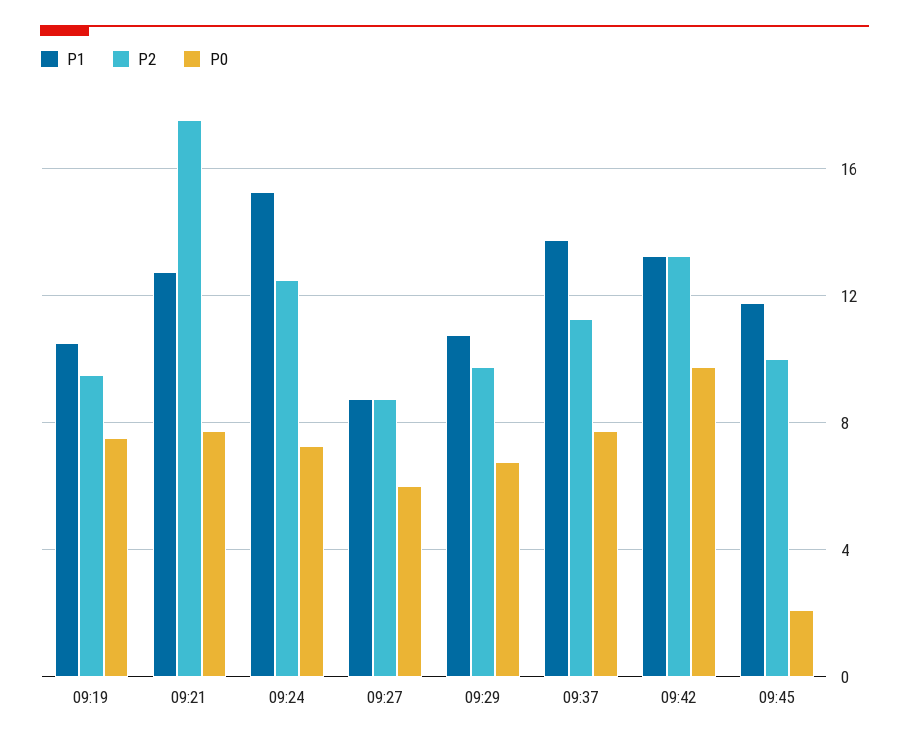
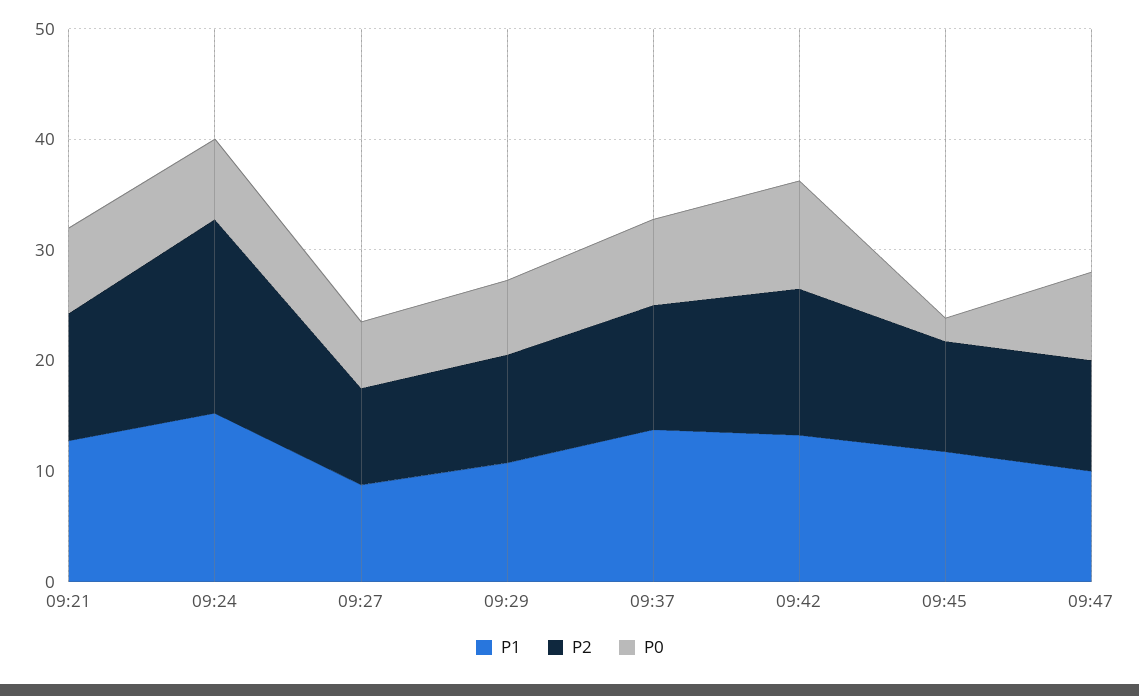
P1, 09:19: 10.5 -> none
P2, 09:19: 9.5 -> none
P0, 09:19: 7.5 -> none
P2, 09:21: 17.5 -> 12
P2, 09:24: 12.5 -> 18
P1, 09:47: none -> 10
P2, 09:47: none -> 10
P0, 09:47: none -> 8

